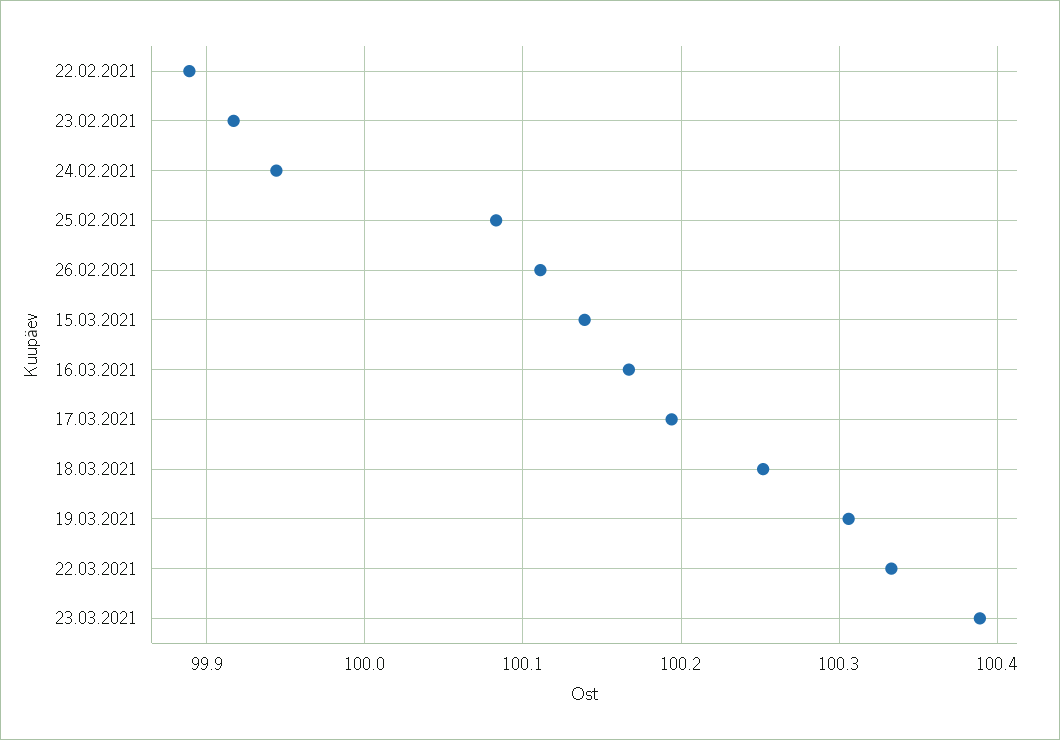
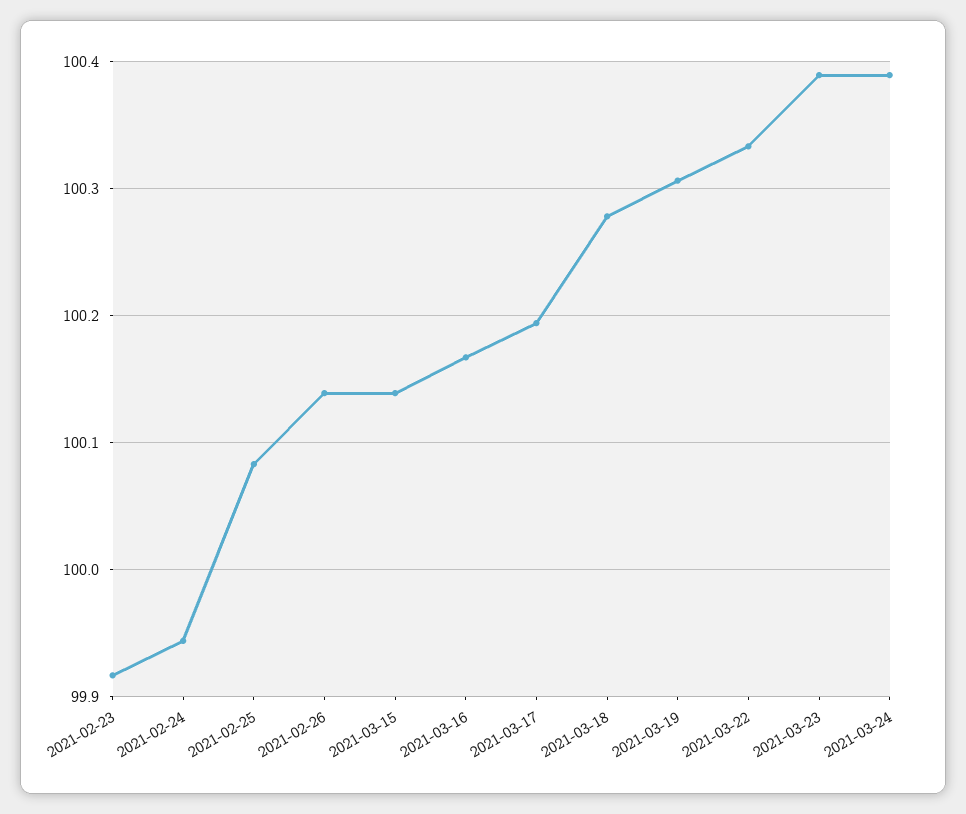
22.02.2021: 99.89 -> none
26.02.2021: 100.11 -> 100.14
18.03.2021: 100.25 -> 100.28
2021-03-24: none -> 100.39

